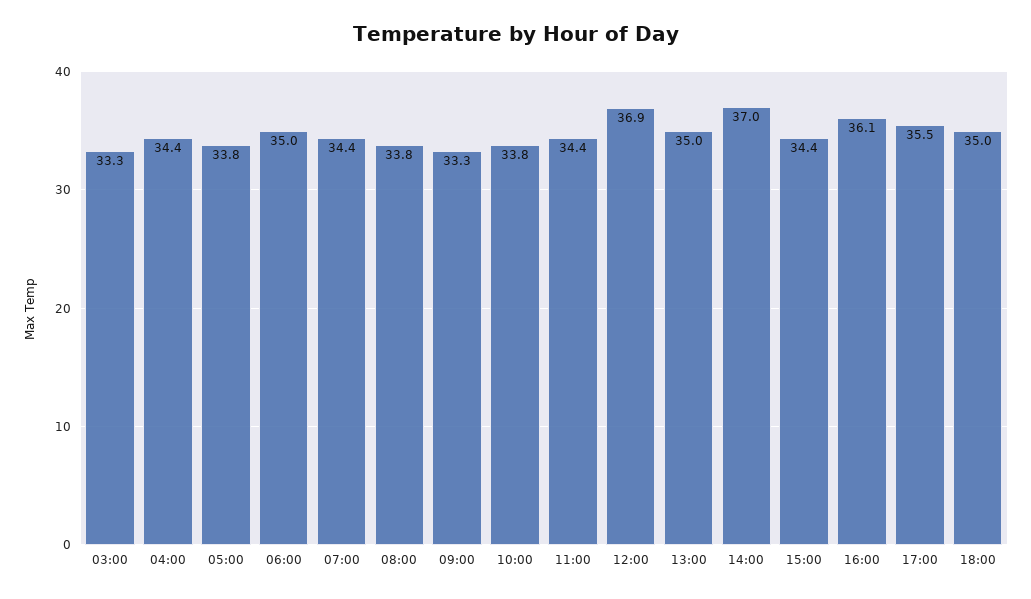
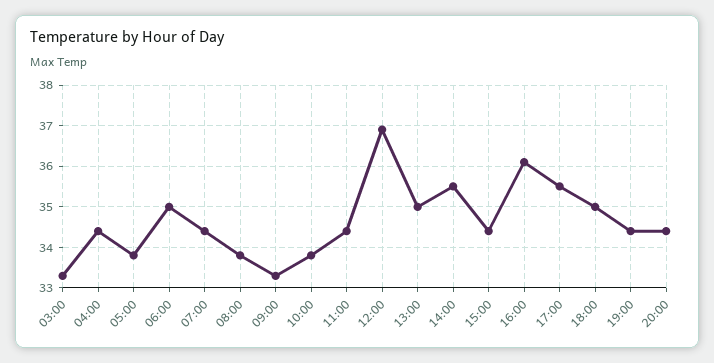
14:00: 37 -> 35.5
19:00: none -> 34.5
20:00: none -> 34.5

